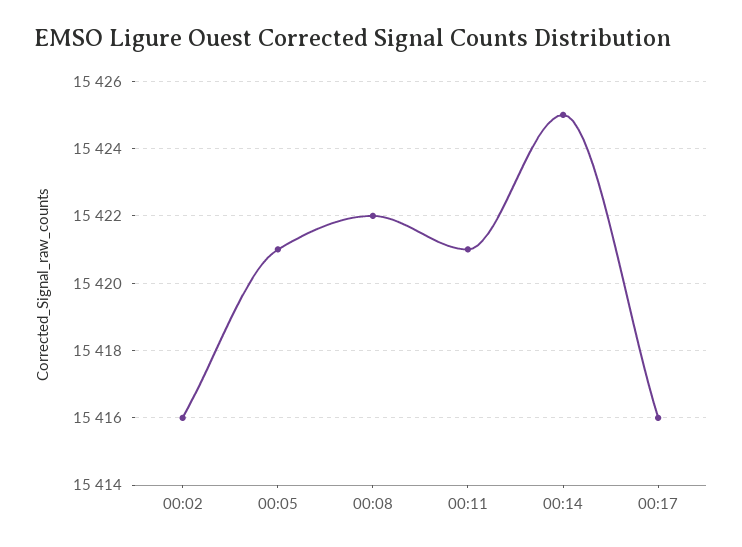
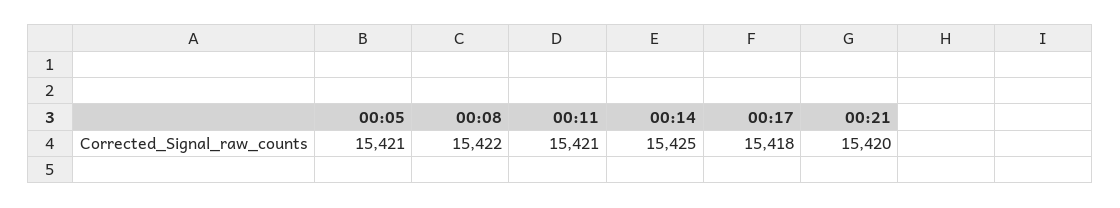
00:02: 15416 -> none
00:17: 15416 -> 15418
00:21: none -> 15420

